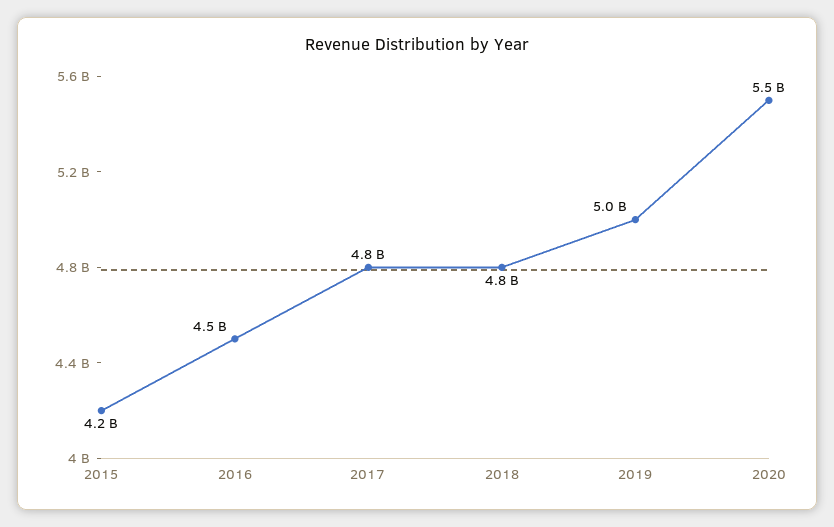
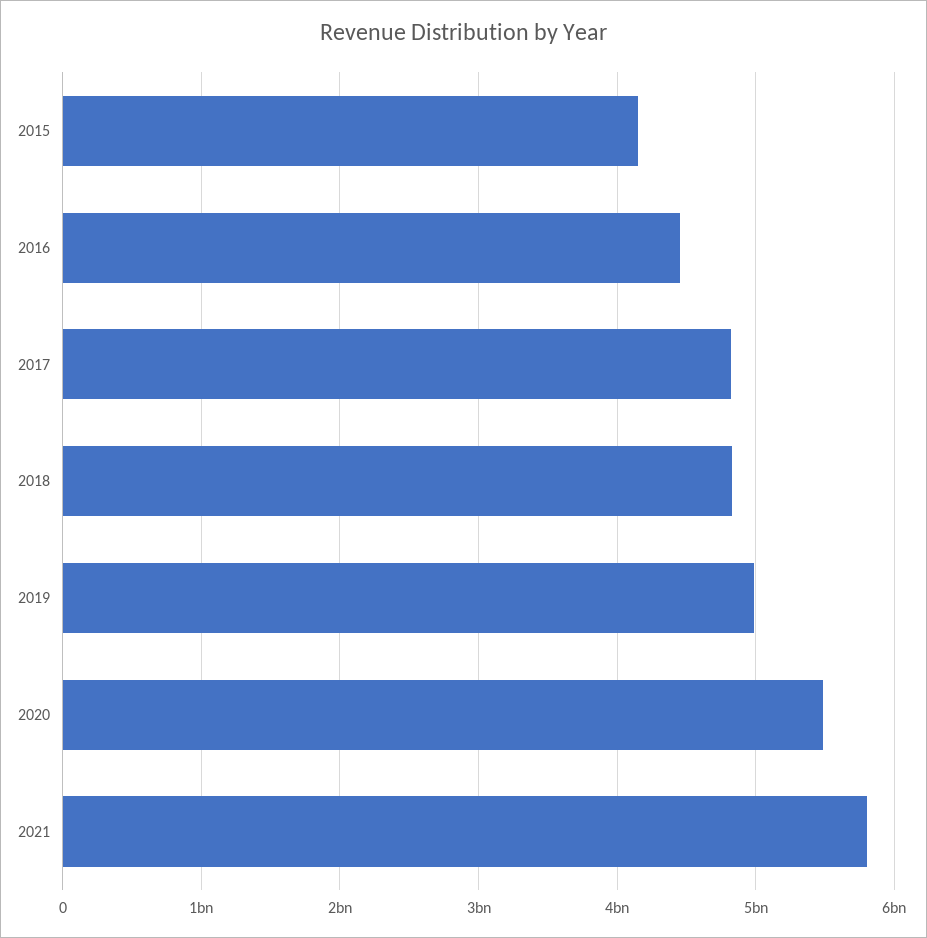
2021: none -> 5800000000

